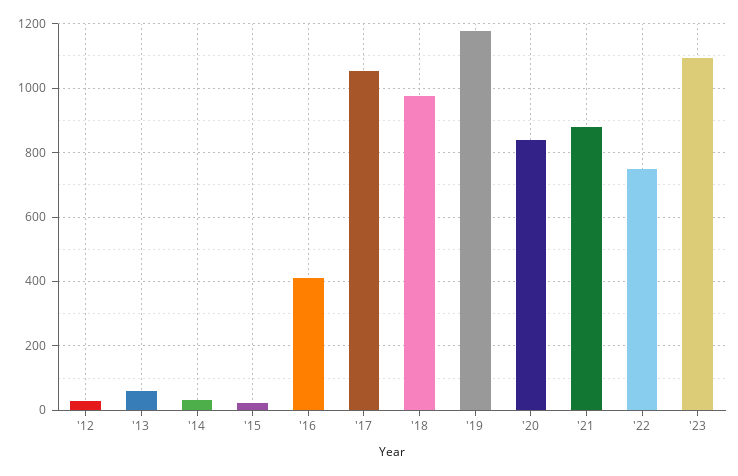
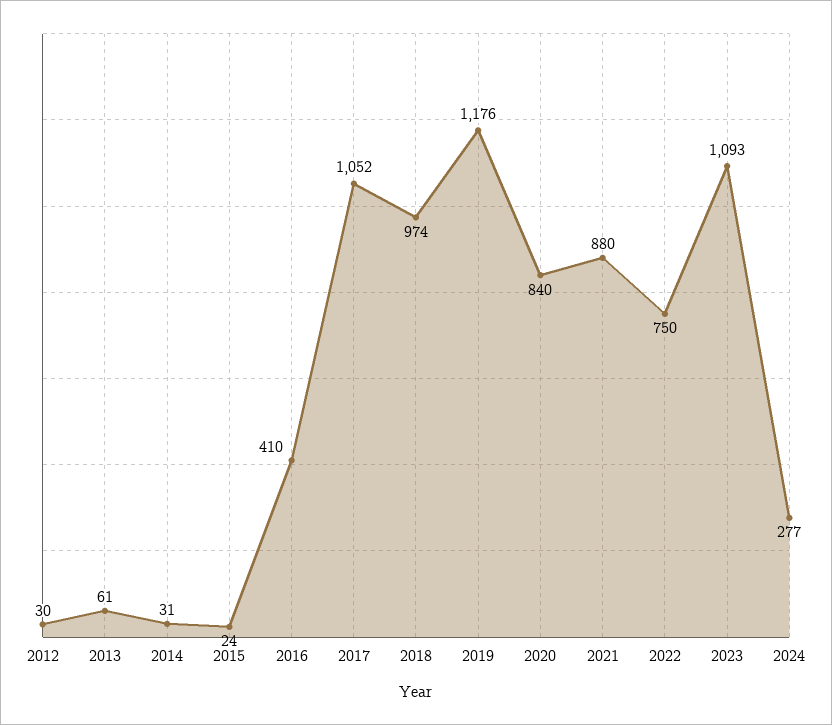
2024: none -> 277

